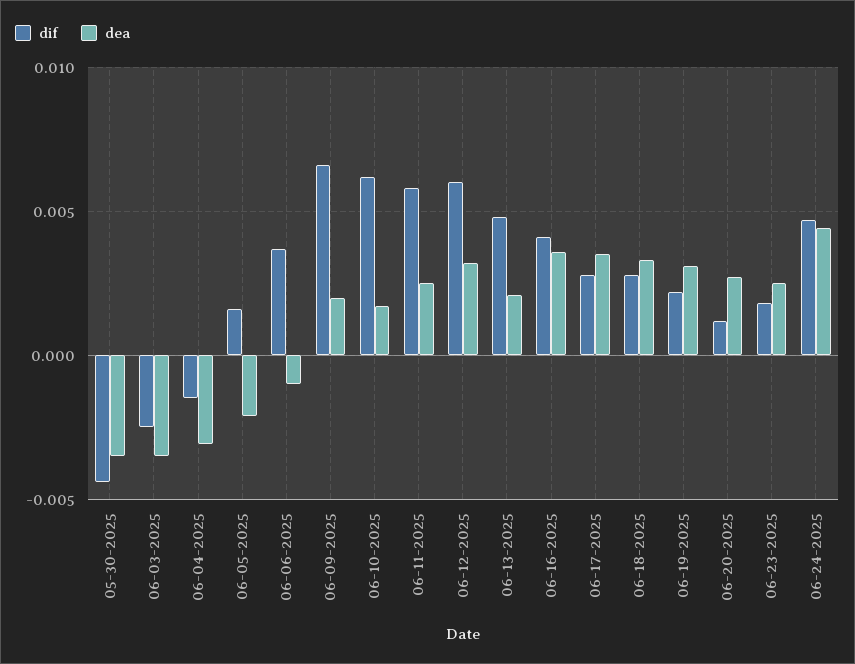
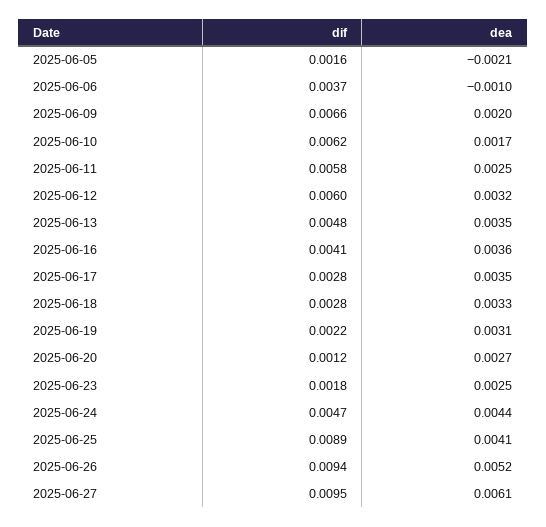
dif, 05-30-2025: -0.0045 -> none
dea, 05-30-2025: -0.0035 -> none
dif, 06-03-2025: -0.0025 -> none
dea, 06-03-2025: -0.0035 -> none
dif, 06-04-2025: -0.0015 -> none
dea, 06-04-2025: -0.003 -> none
dea, 06-13-2025: 0.002 -> 0.0035
dif, 2025-06-25: none -> 0.0089
dea, 2025-06-25: none -> 0.0041
dif, 2025-06-26: none -> 0.0094
dea, 2025-06-26: none -> 0.0052
dif, 2025-06-27: none -> 0.0095
dea, 2025-06-27: none -> 0.0061

